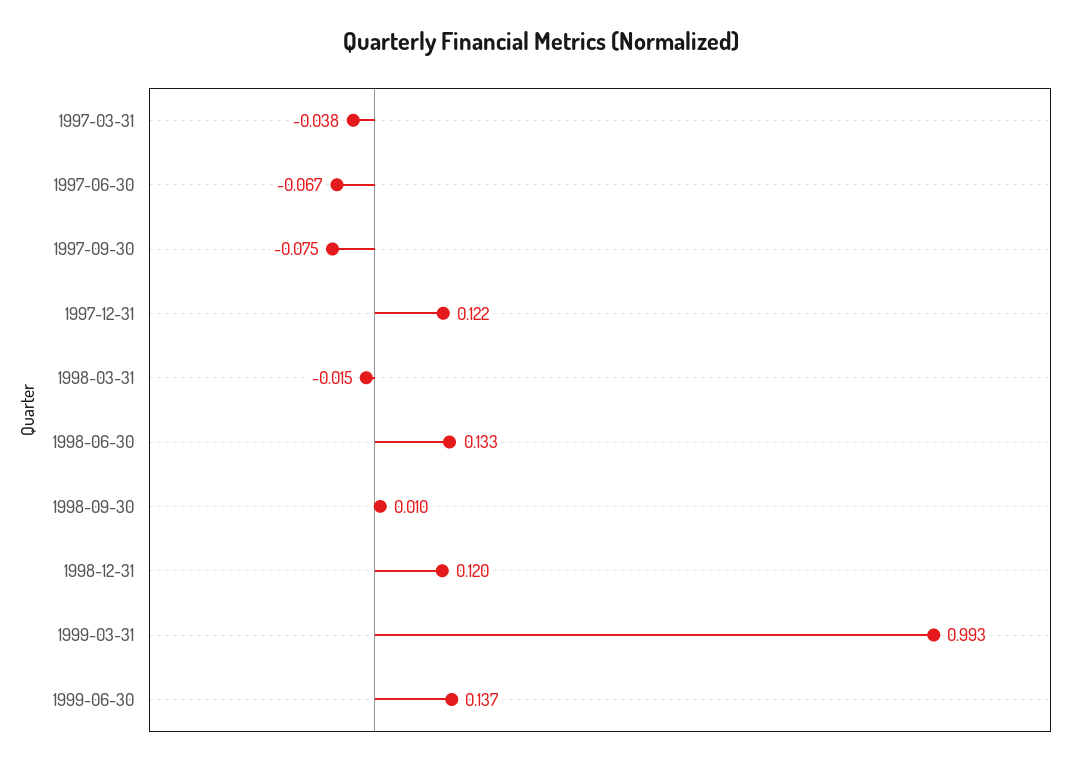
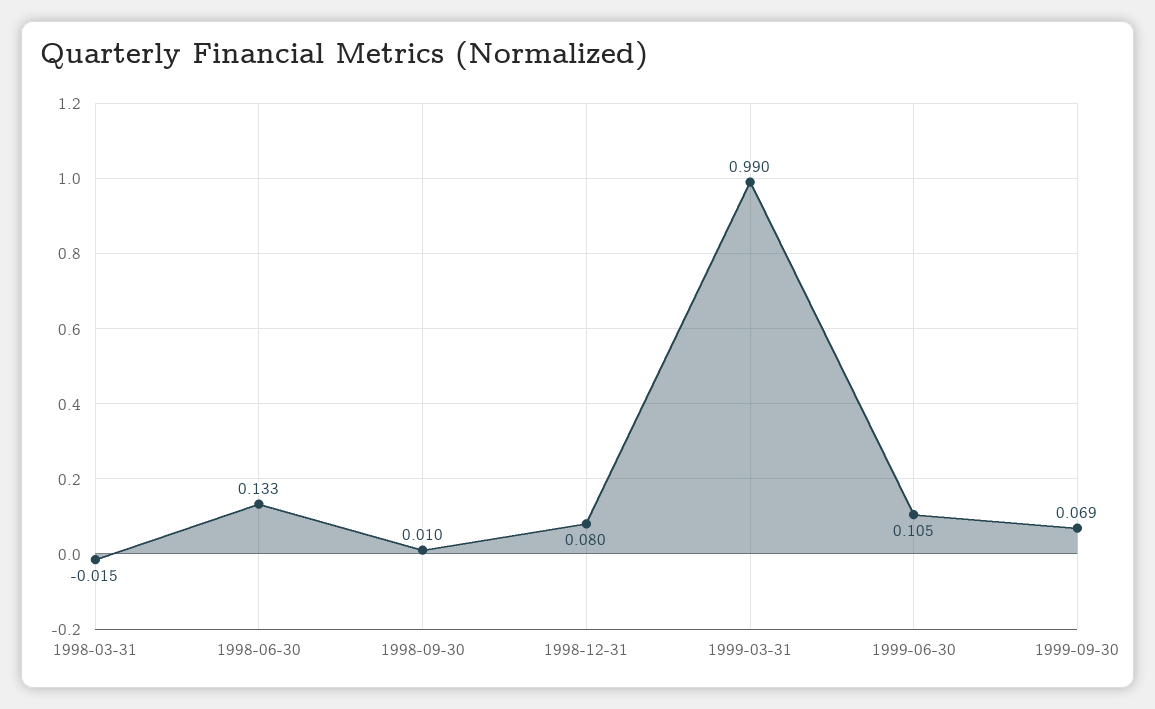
1997-03-31: -0.038 -> none
1997-06-30: -0.067 -> none
1997-09-30: -0.075 -> none
1997-12-31: 0.122 -> none
1998-12-31: 0.12 -> 0.08
1999-03-31: 0.993 -> 0.99
1999-06-30: 0.137 -> 0.105
1999-09-30: none -> 0.069

